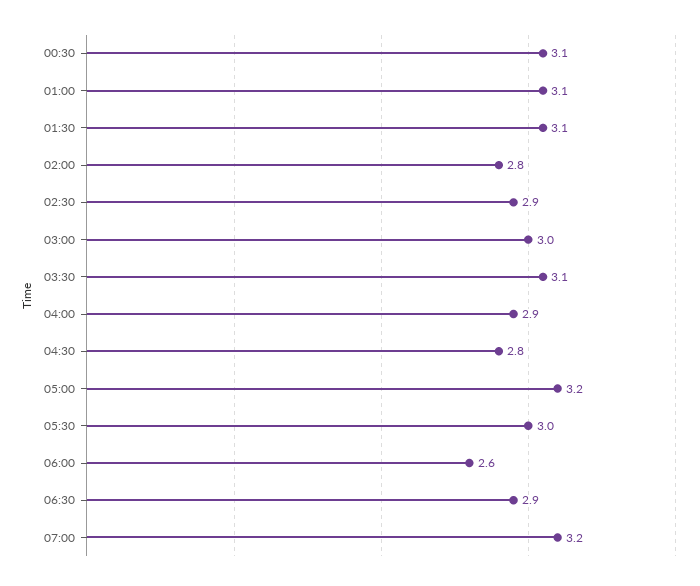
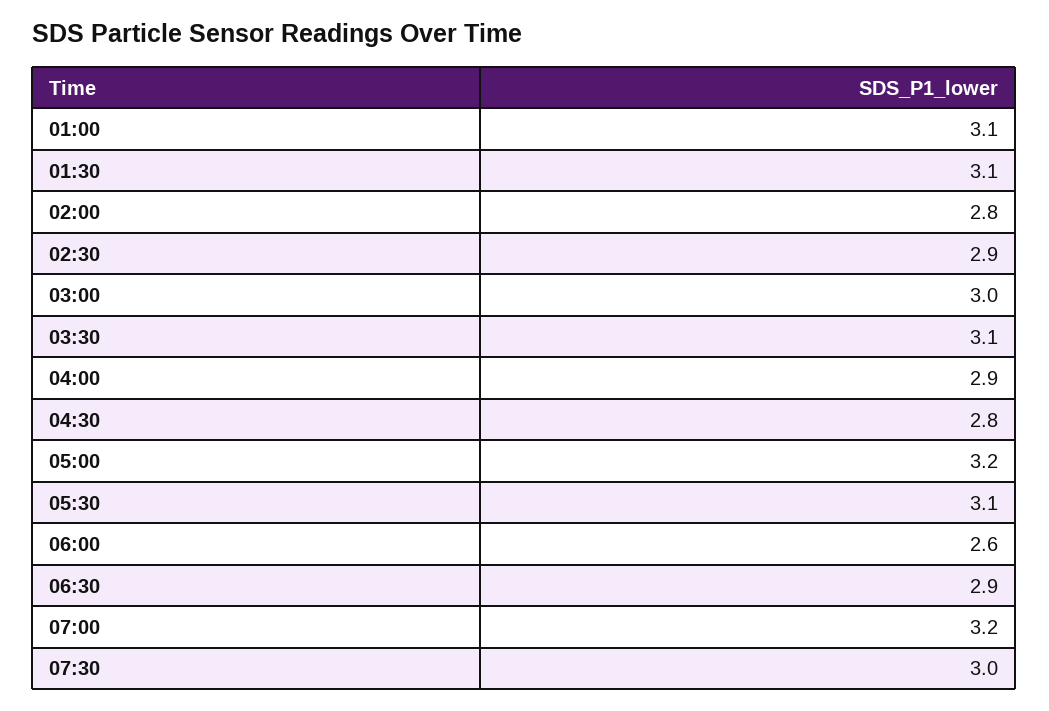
00:30: 3.1 -> none
05:30: 3 -> 3.1
07:30: none -> 3

